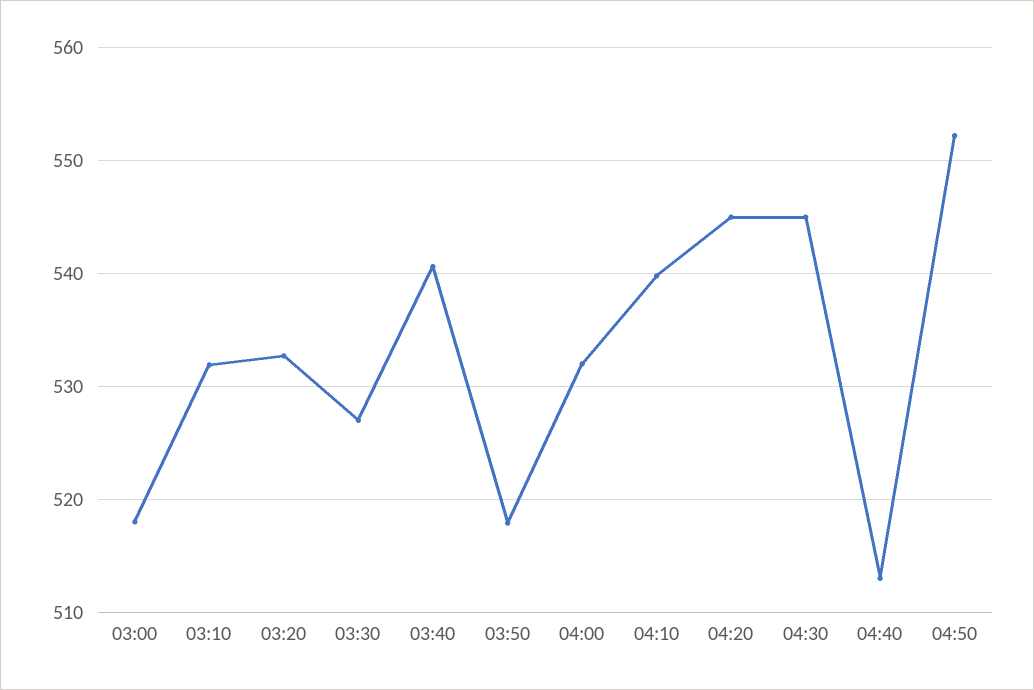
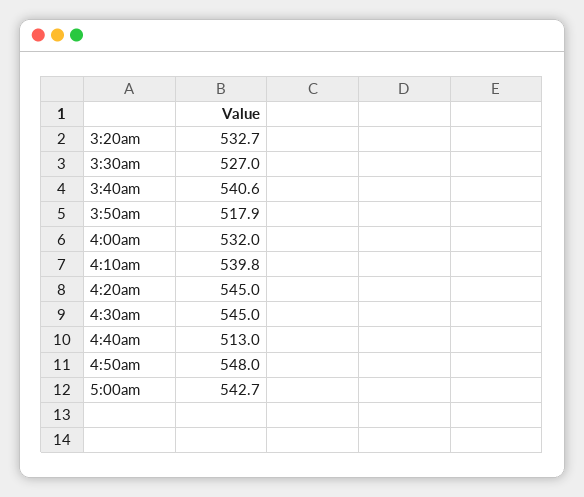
03:00: 518 -> none
03:10: 532 -> none
04:50: 552 -> 548
5:00am: none -> 542.7

